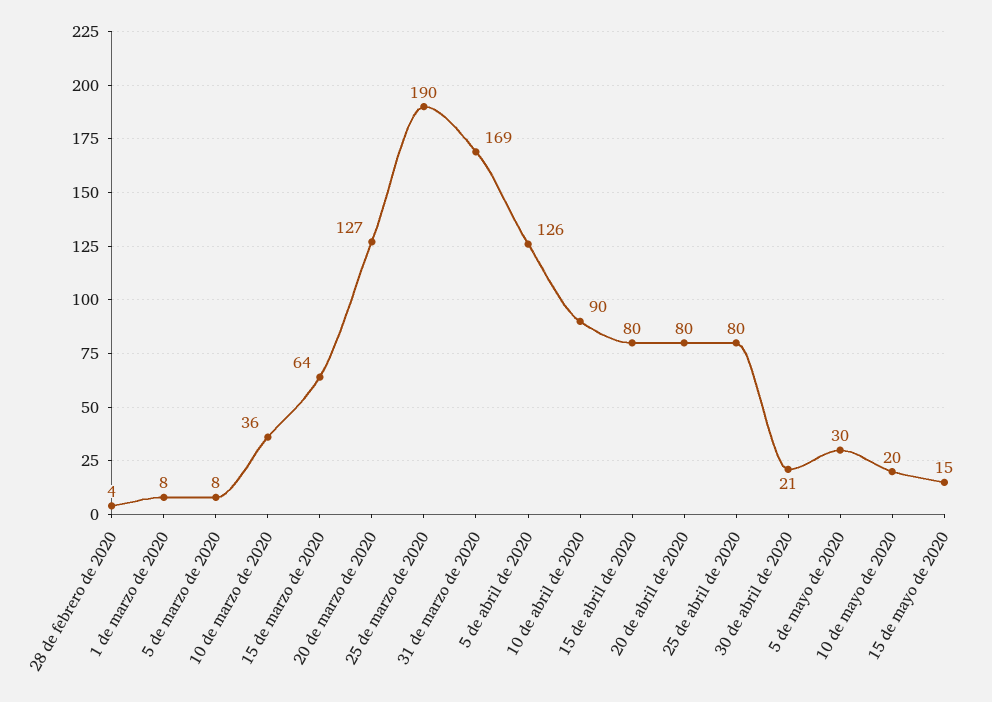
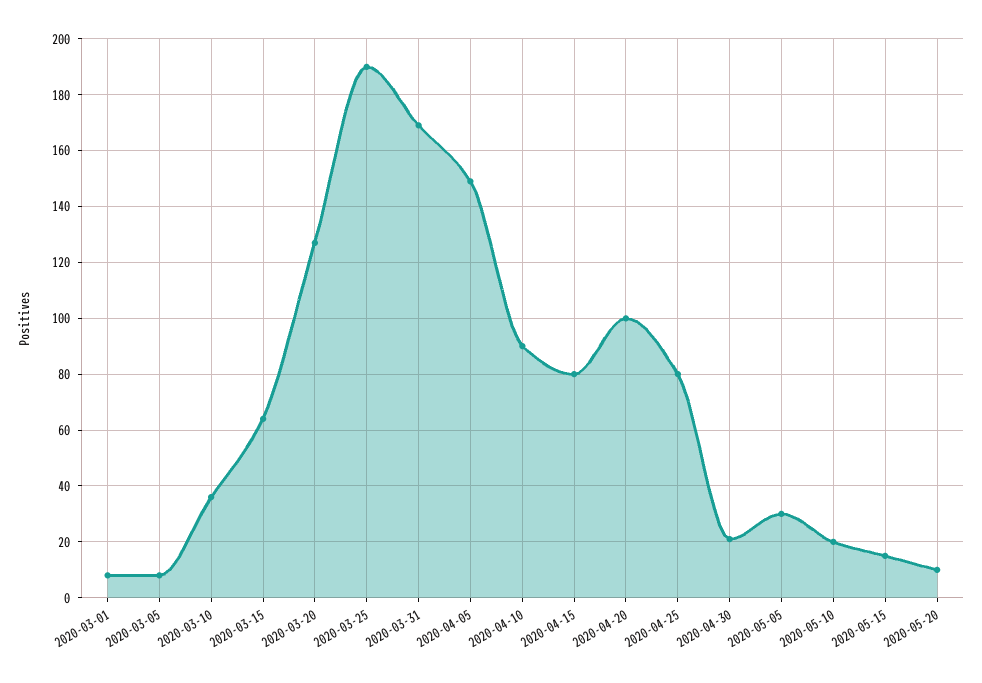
28 de febrero de 2020: 4 -> none
5 de abril de 2020: 126 -> 150
20 de abril de 2020: 80 -> 100
2020-05-20: none -> 10

